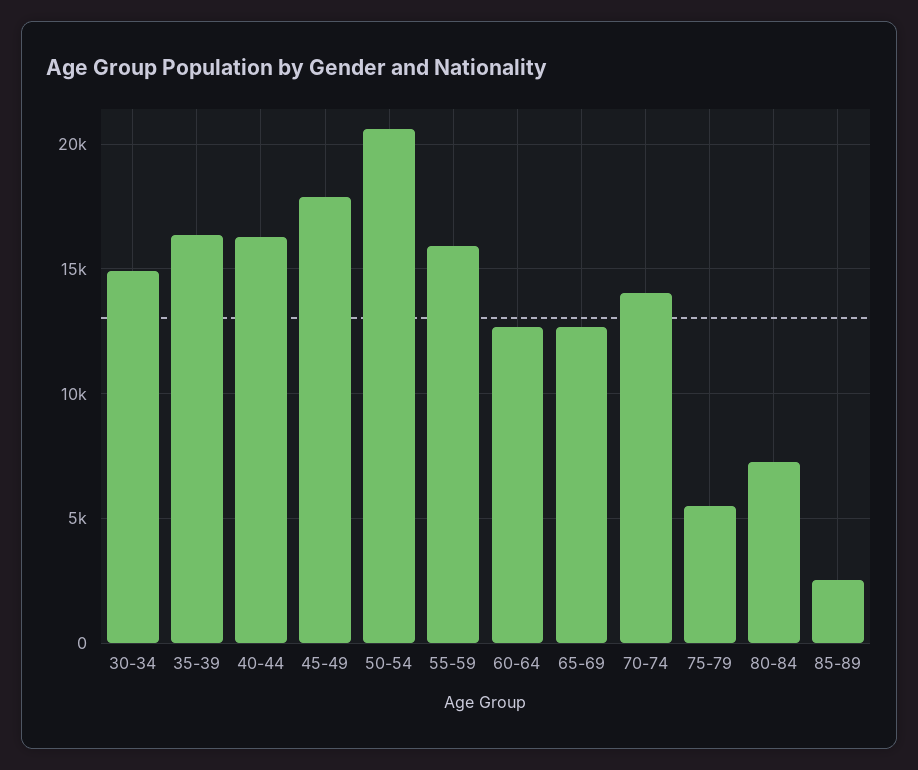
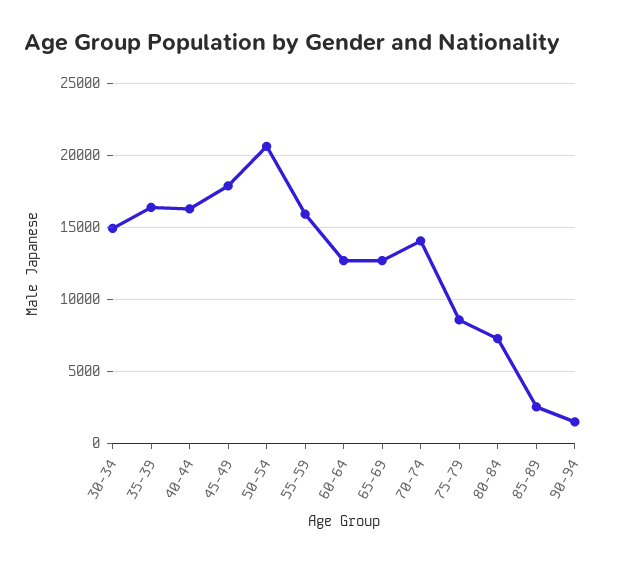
75-79: 5500 -> 8500
90-94: none -> 1500

